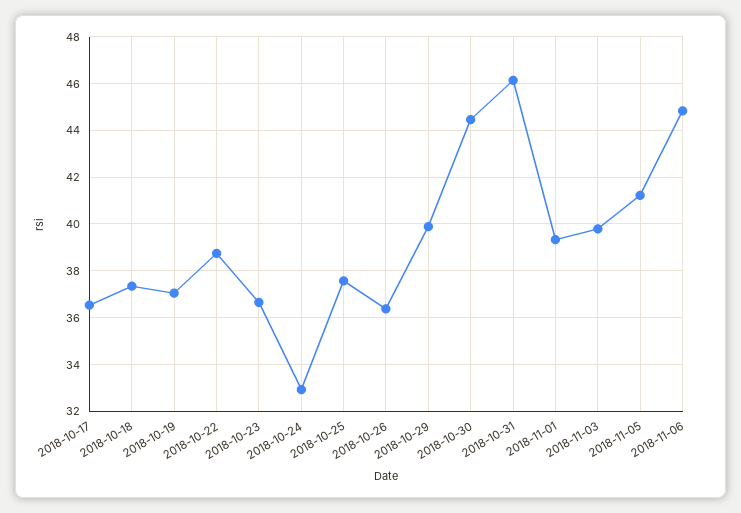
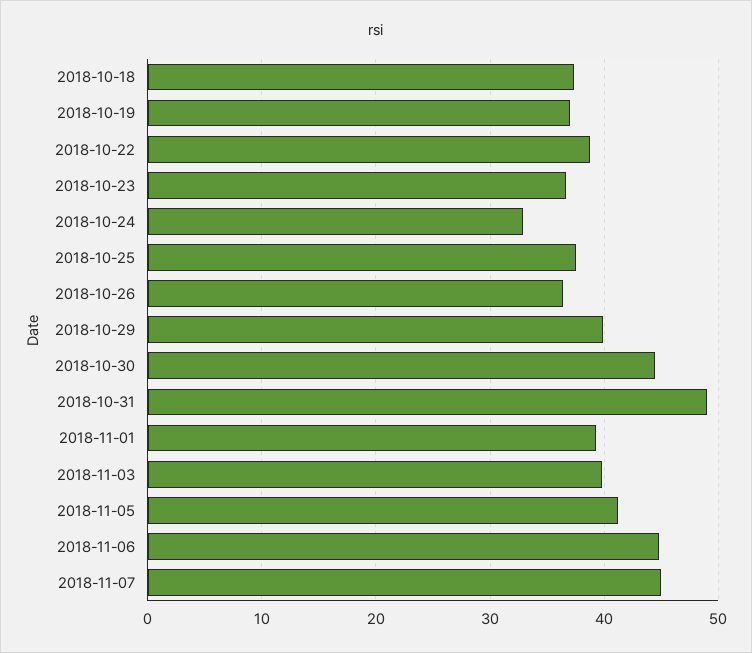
2018-10-17: 36.5 -> none
2018-10-31: 46 -> 49
2018-11-07: none -> 45

